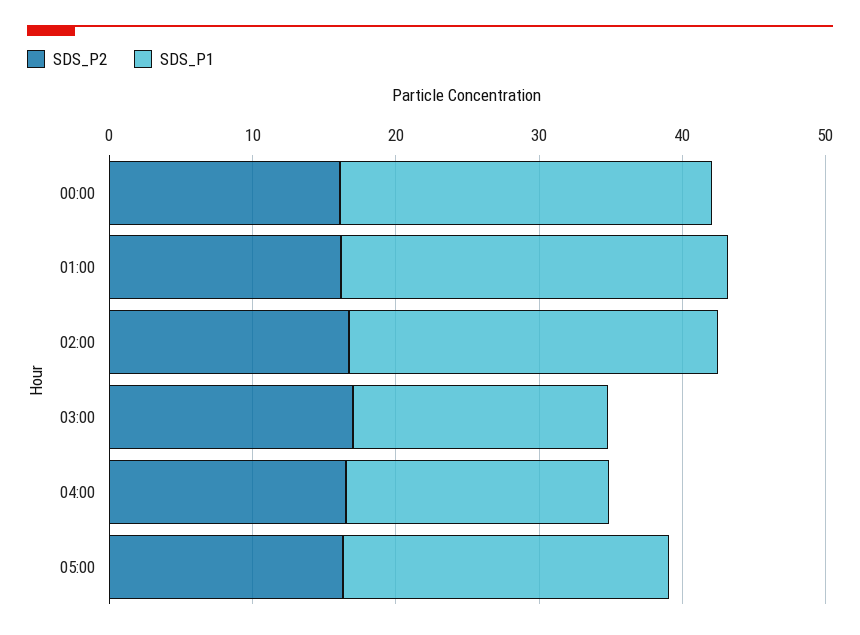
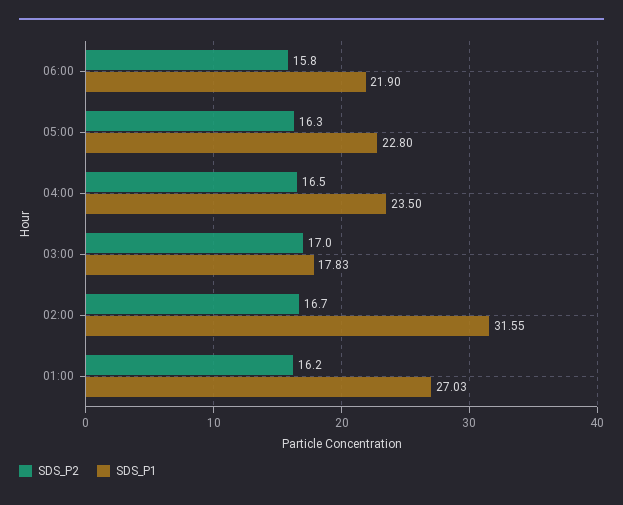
SDS_P2, 00:00: 16 -> none
SDS_P1, 00:00: 26 -> none
SDS_P1, 02:00: 26 -> 31.55
SDS_P1, 04:00: 18 -> 23.5
SDS_P2, 06:00: none -> 15.8
SDS_P1, 06:00: none -> 21.9

